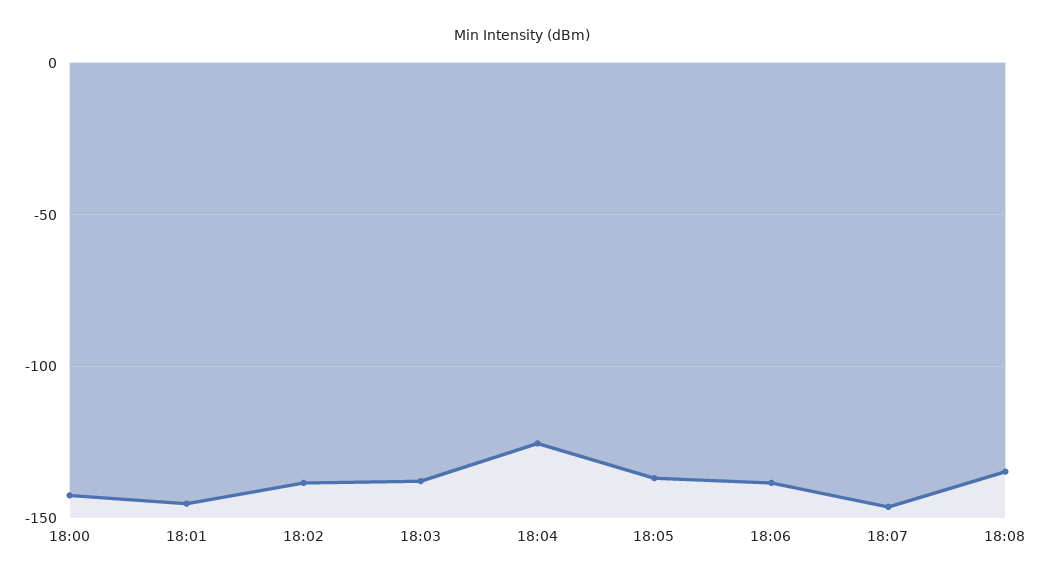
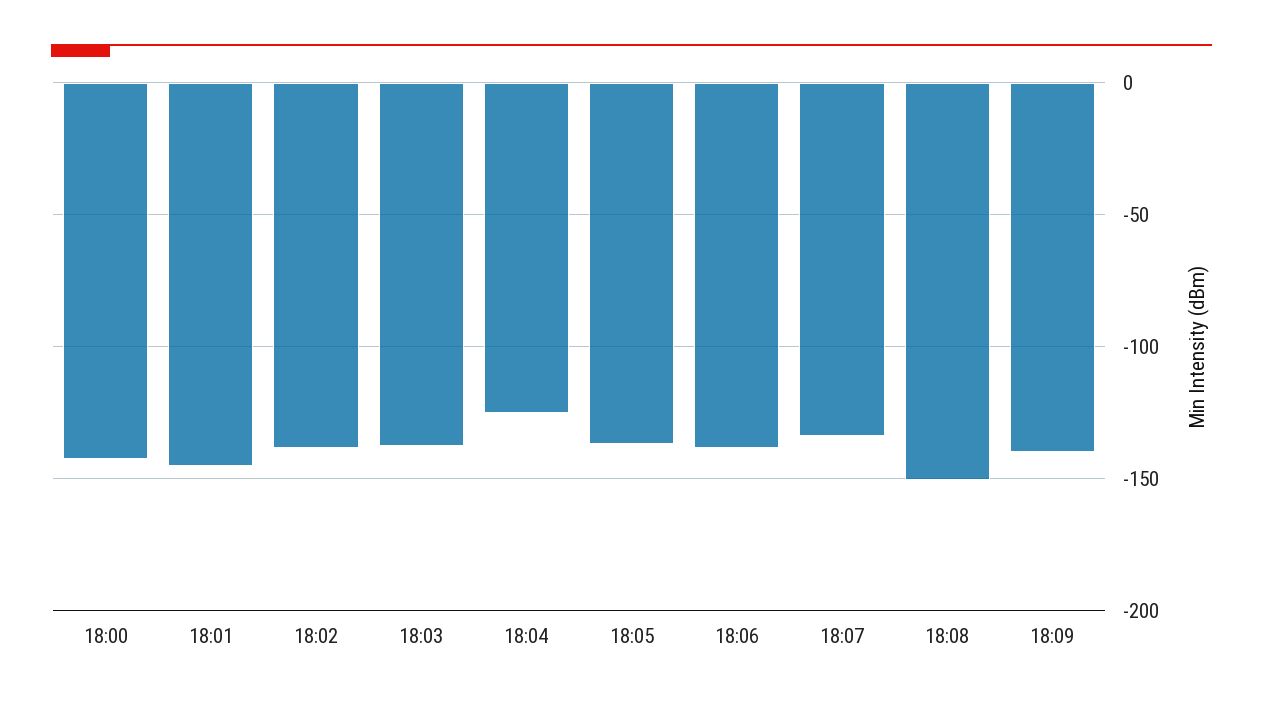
18:07: -145 -> -135
18:08: -135 -> -150
18:09: none -> -140

